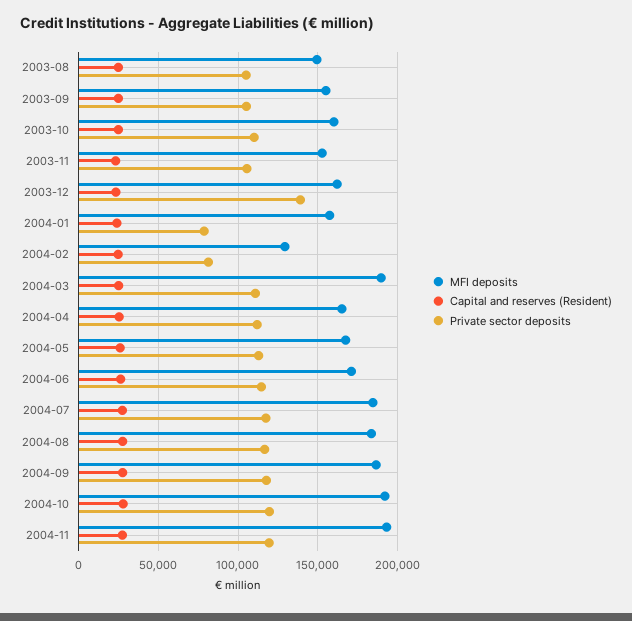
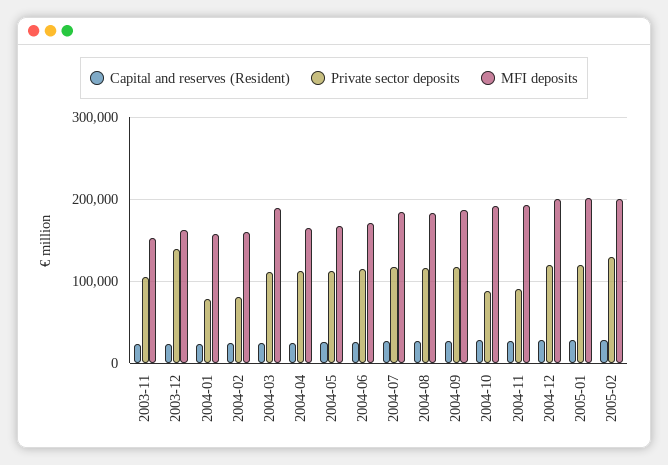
MFI deposits, 2003-08: 150000 -> none
Capital and reserves (Resident), 2003-08: 25000 -> none
Private sector deposits, 2003-08: 105000 -> none
MFI deposits, 2003-09: 155000 -> none
Capital and reserves (Resident), 2003-09: 25000 -> none
Private sector deposits, 2003-09: 105000 -> none
MFI deposits, 2003-10: 160000 -> none
Capital and reserves (Resident), 2003-10: 25000 -> none
Private sector deposits, 2003-10: 110000 -> none
MFI deposits, 2004-02: 130000 -> 160000
Private sector deposits, 2004-10: 120000 -> 90000
Private sector deposits, 2004-11: 120000 -> 90000
Capital and reserves (Resident), 2004-12: none -> 30000
Private sector deposits, 2004-12: none -> 120000
MFI deposits, 2004-12: none -> 200000
Capital and reserves (Resident), 2005-01: none -> 30000
Private sector deposits, 2005-01: none -> 120000
MFI deposits, 2005-01: none -> 200000
Capital and reserves (Resident), 2005-02: none -> 30000
Private sector deposits, 2005-02: none -> 130000
MFI deposits, 2005-02: none -> 200000

